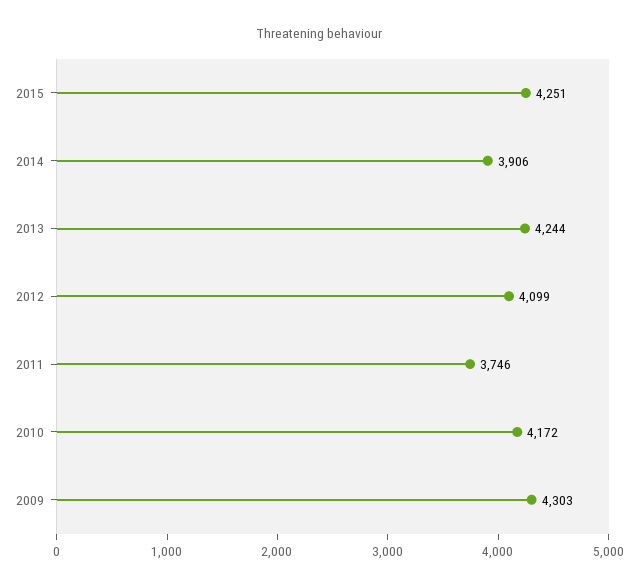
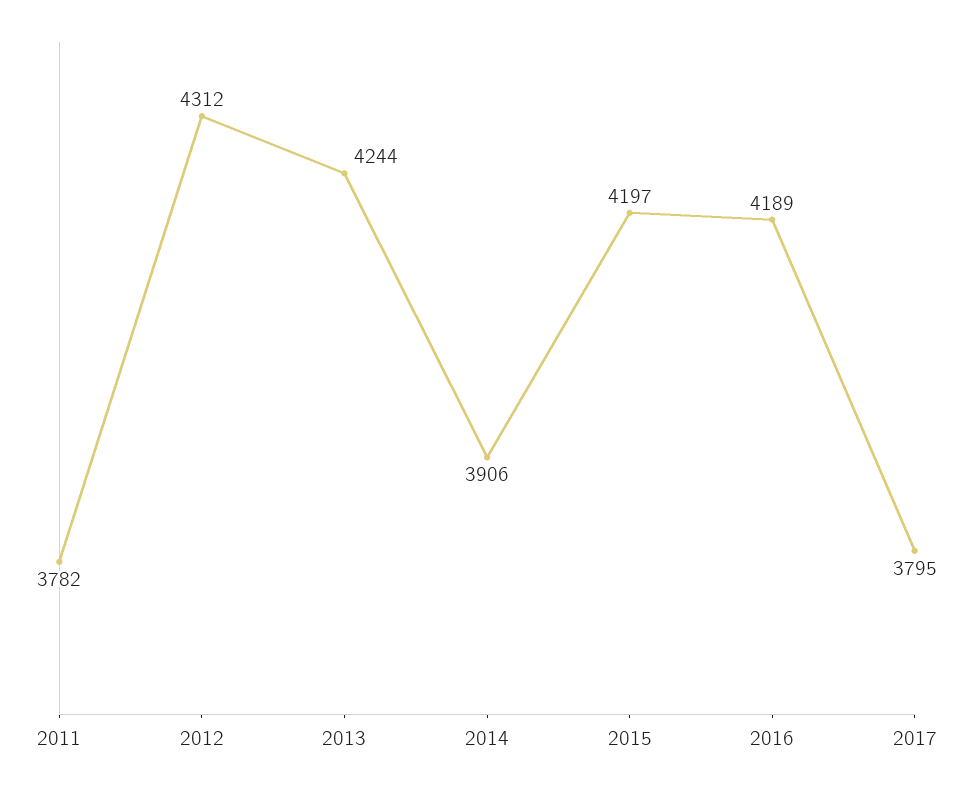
2015: 4251 -> 4197
2012: 4099 -> 4312
2011: 3746 -> 3782
2010: 4172 -> none
2009: 4303 -> none
2016: none -> 4189
2017: none -> 3795

